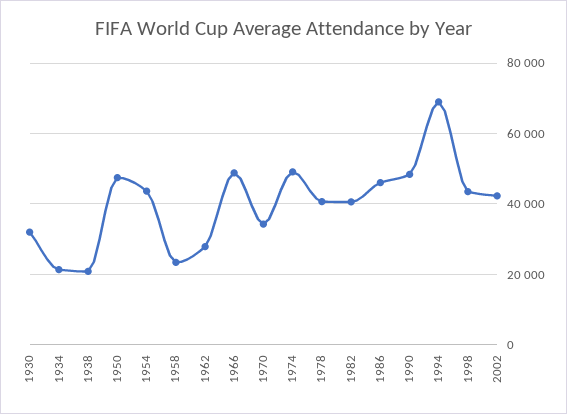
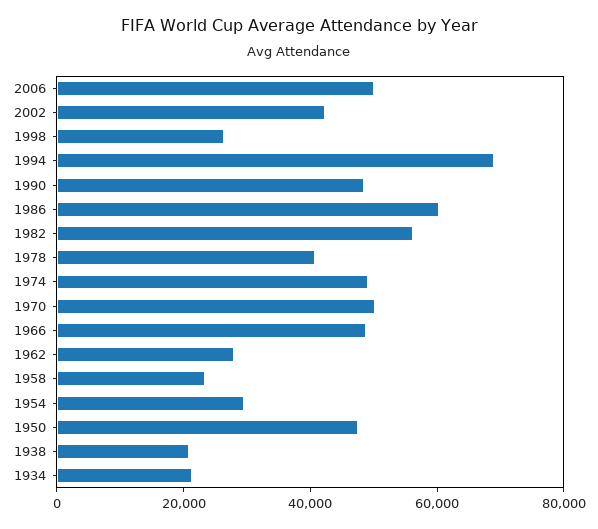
1930: 32000 -> none
1954: 44000 -> 30000
1970: 34000 -> 50000
1982: 40000 -> 55000
1986: 46000 -> 60000
1998: 44000 -> 25000
2006: none -> 50000

